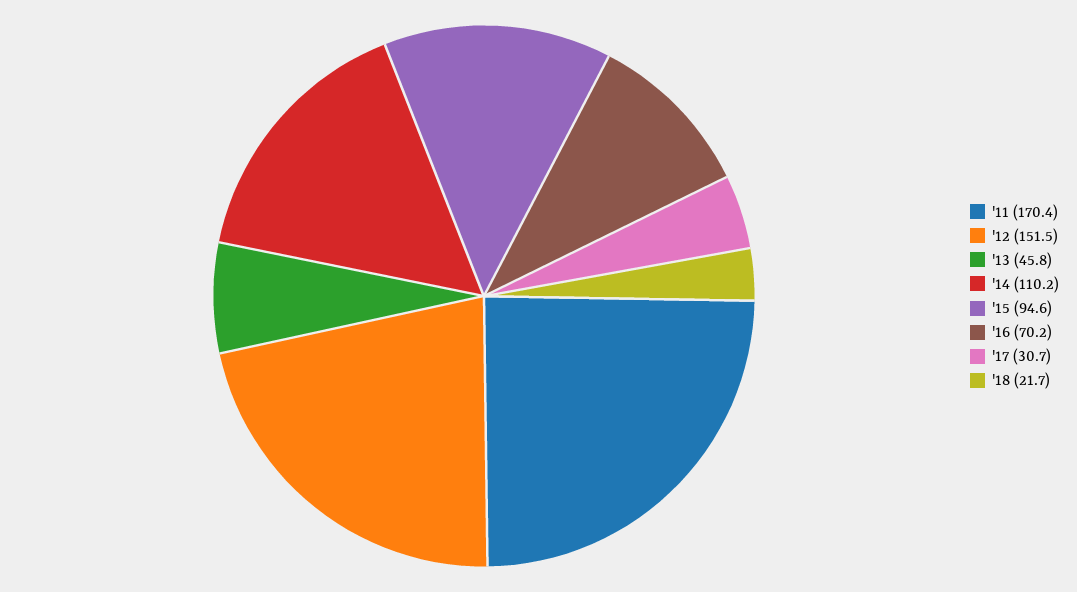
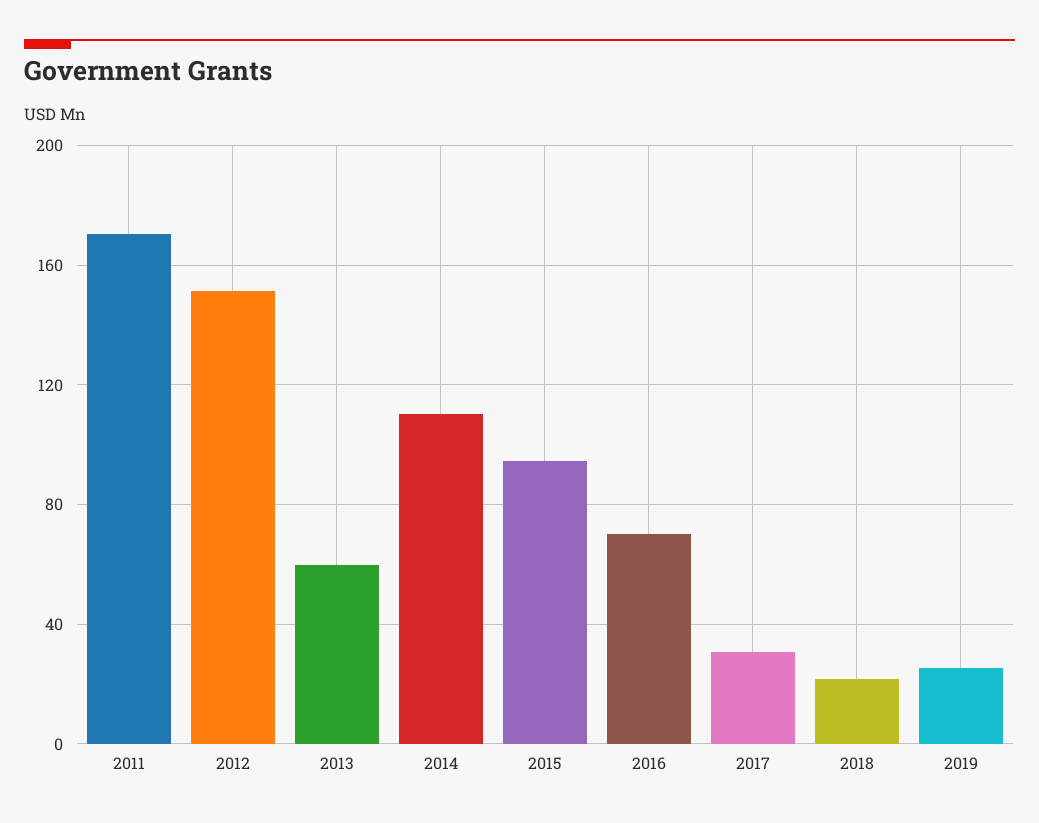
'13: 45.8 -> 60
2019: none -> 25

